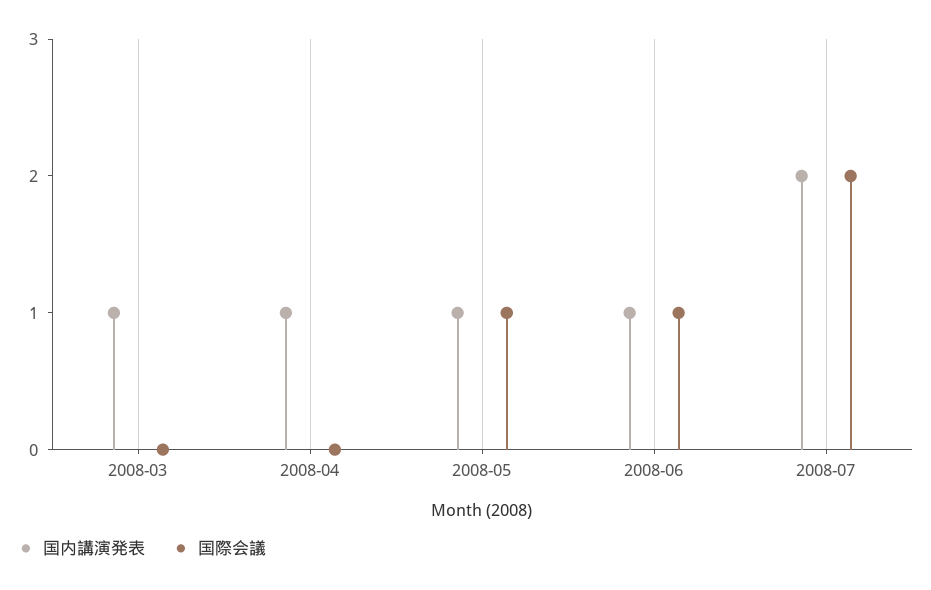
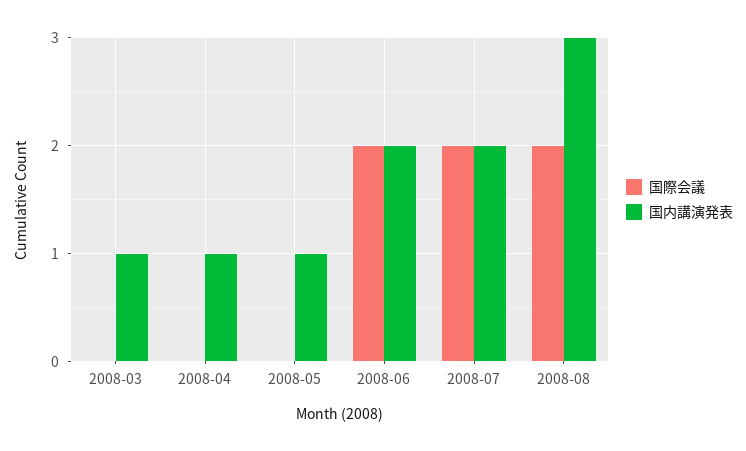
国際会議, 2008-05: 1 -> 0
国内講演発表, 2008-06: 1 -> 2
国際会議, 2008-06: 1 -> 2
国際会議, 2008-08: none -> 2
国内講演発表, 2008-08: none -> 3

